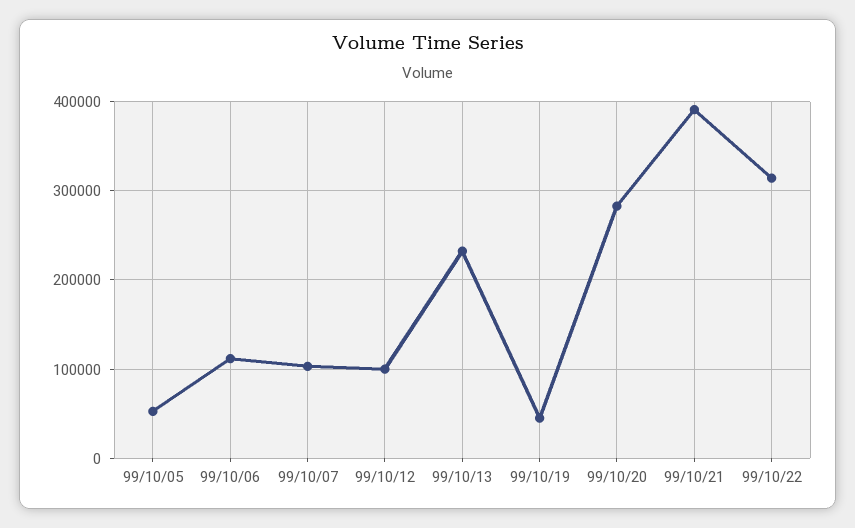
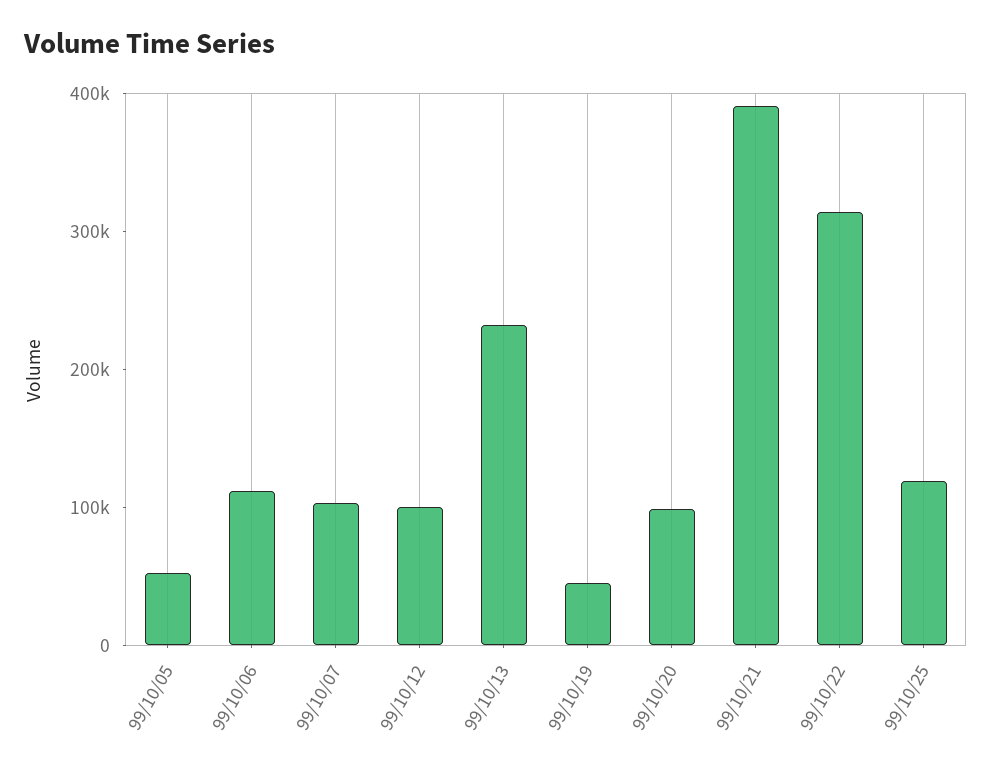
99/10/20: 280000 -> 100000
99/10/25: none -> 120000

